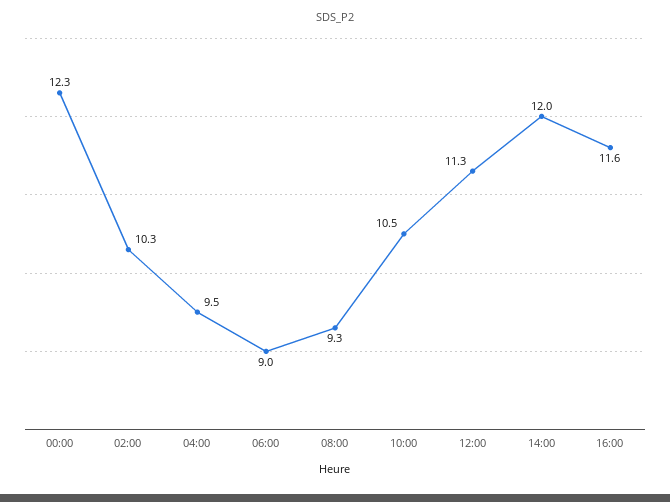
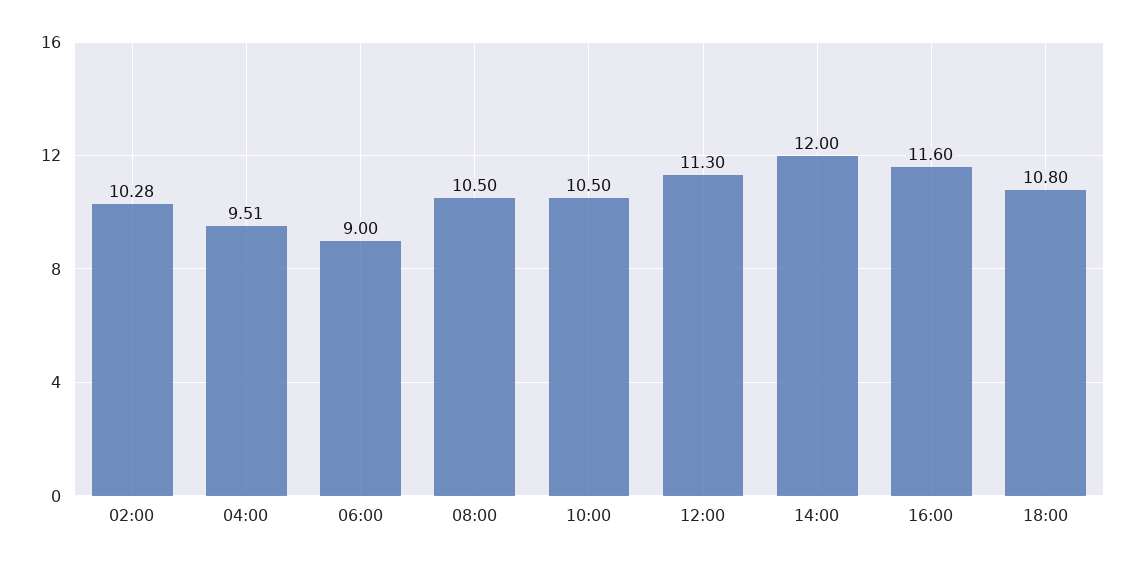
00:00: 12.3 -> none
08:00: 9.3 -> 10.5
18:00: none -> 10.8

